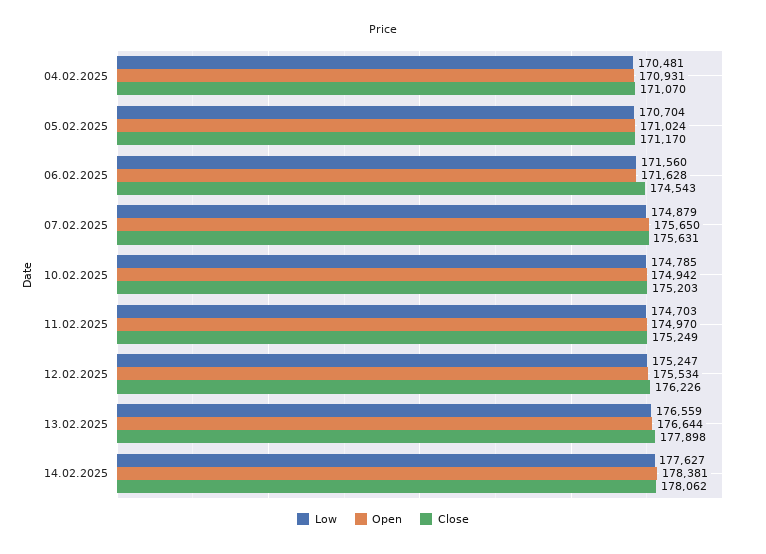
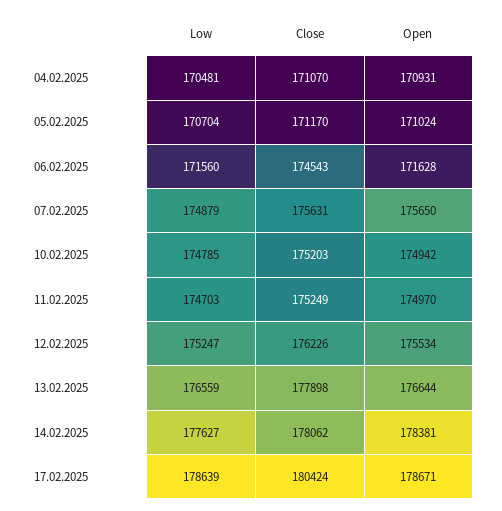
Low, 17.02.2025: none -> 178639
Close, 17.02.2025: none -> 180424
Open, 17.02.2025: none -> 178671

